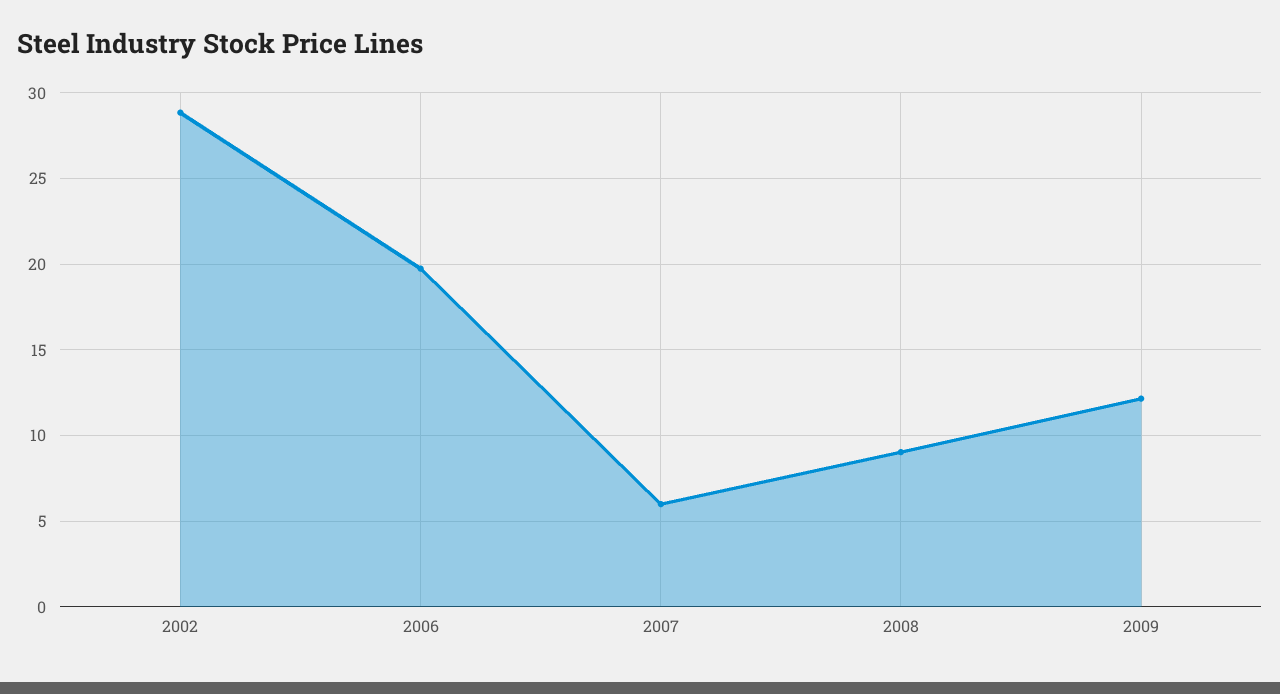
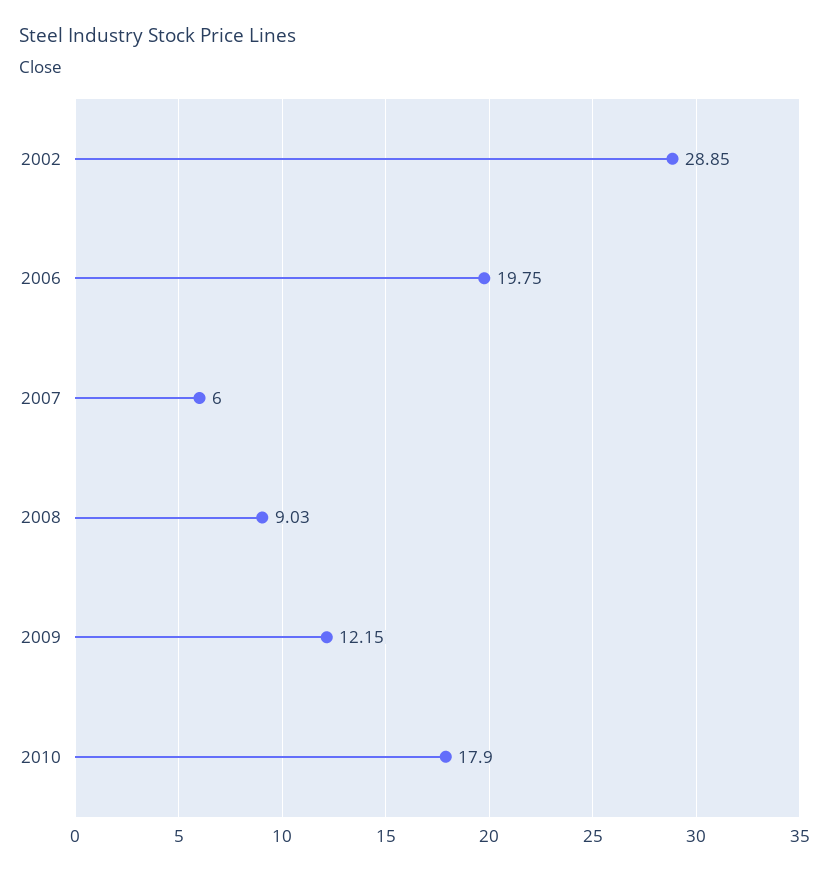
2010: none -> 17.9

